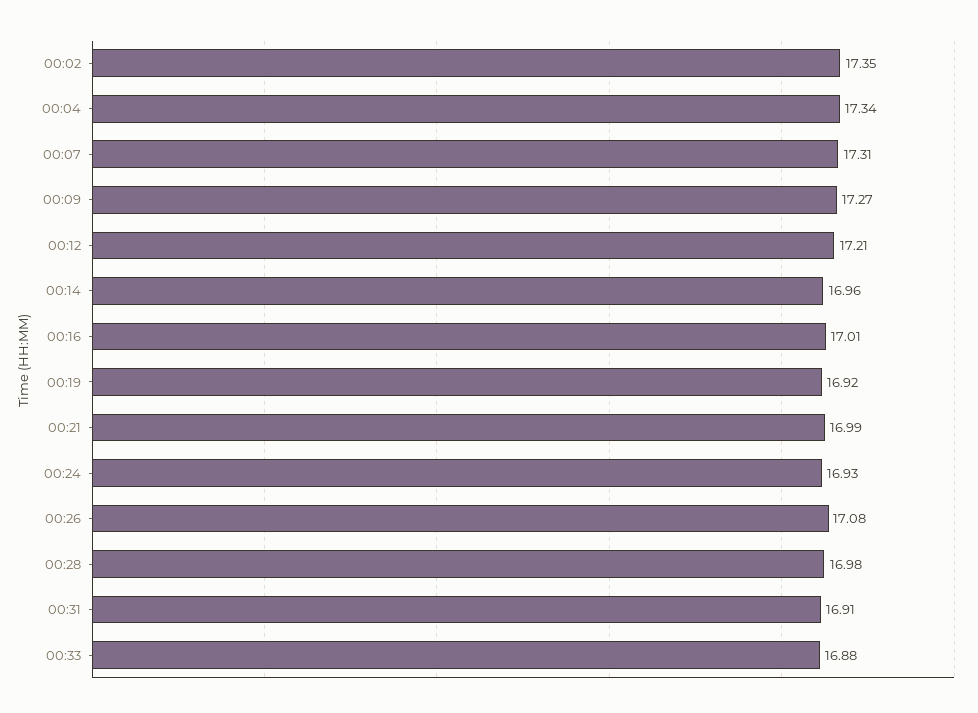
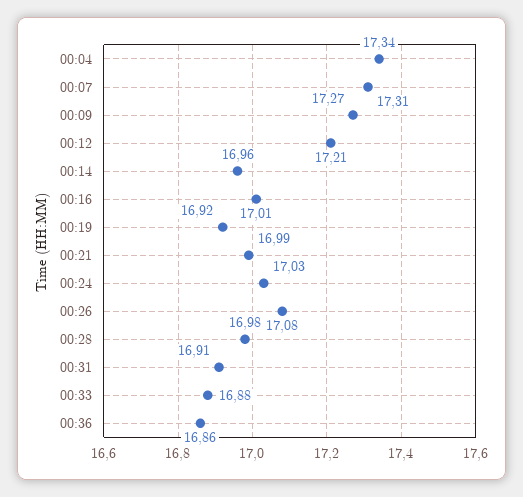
00:02: 17.35 -> none
00:24: 16.93 -> 17.03
00:36: none -> 16.86

